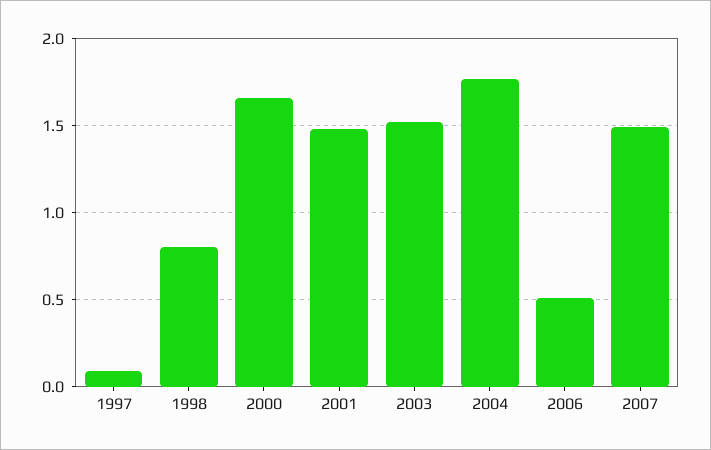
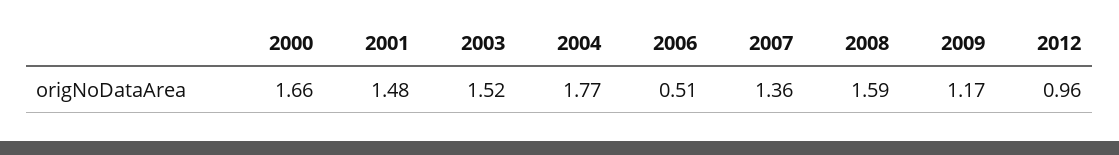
1997: 0.1 -> none
1998: 0.8 -> none
2007: 1.5 -> 1.36
2008: none -> 1.59
2009: none -> 1.17
2012: none -> 0.96

